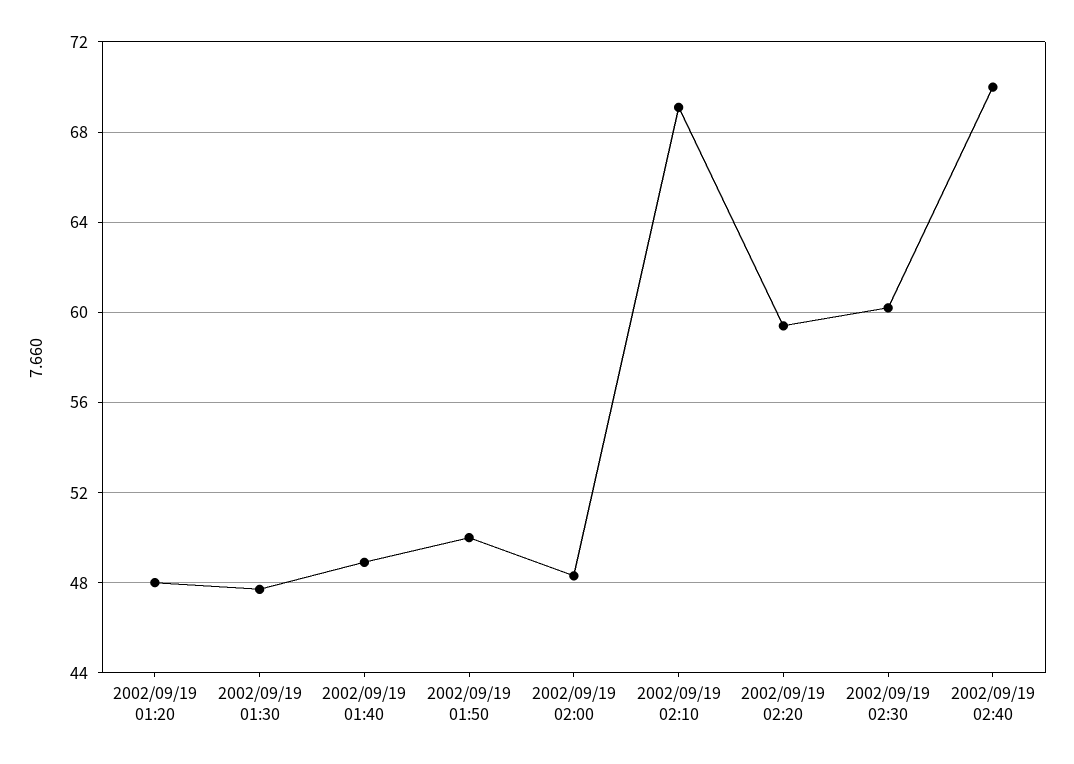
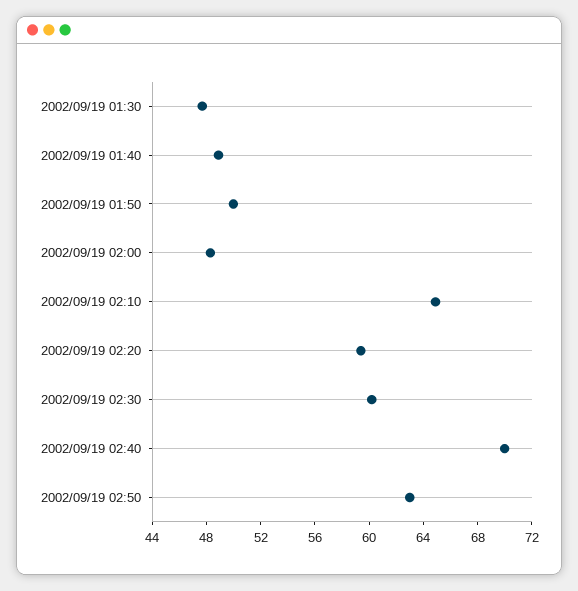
2002/09/19 01:20: 48 -> none
2002/09/19 02:10: 69 -> 65
2002/09/19 02:50: none -> 63

